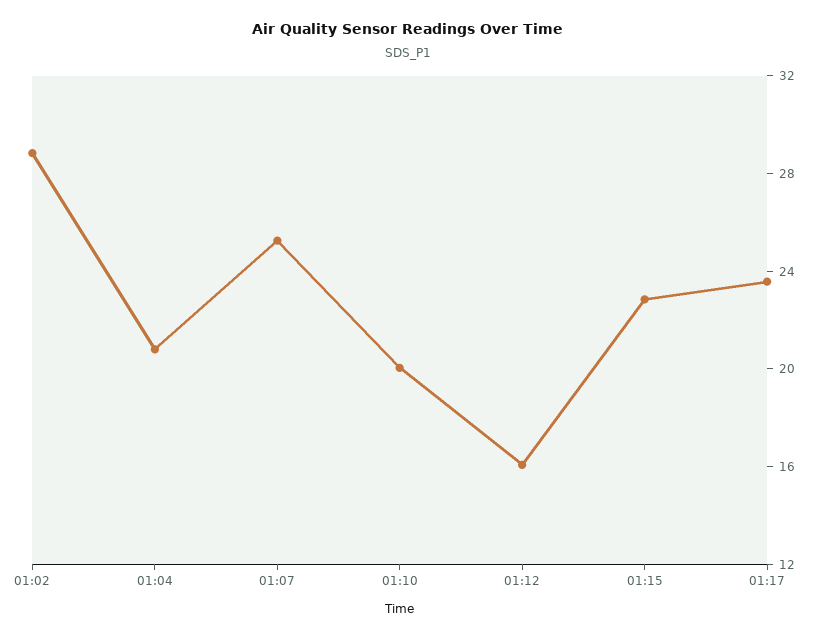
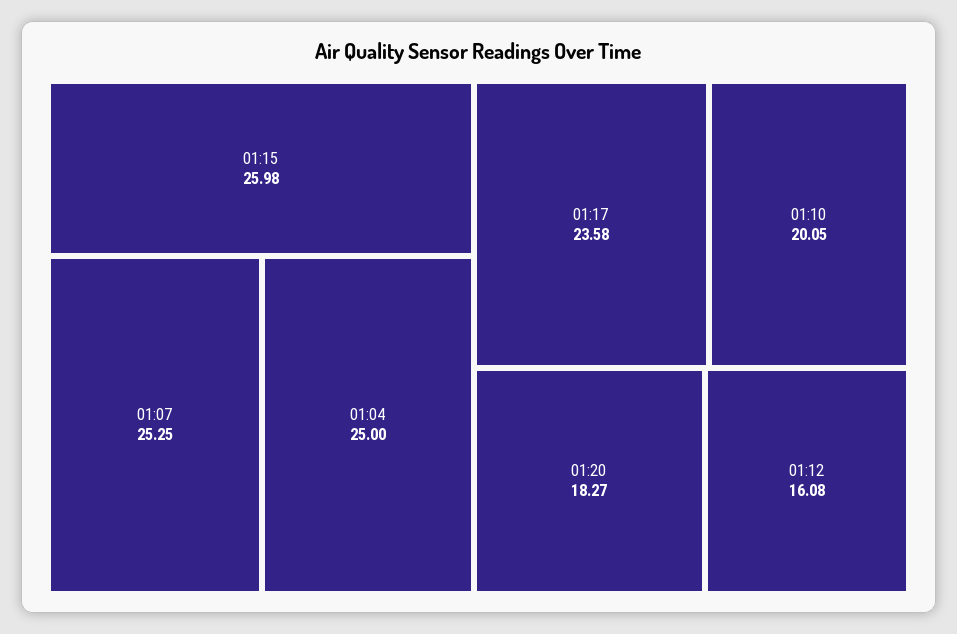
01:02: 29 -> none
01:04: 21 -> 25
01:15: 23 -> 25.98
01:20: none -> 18.27

